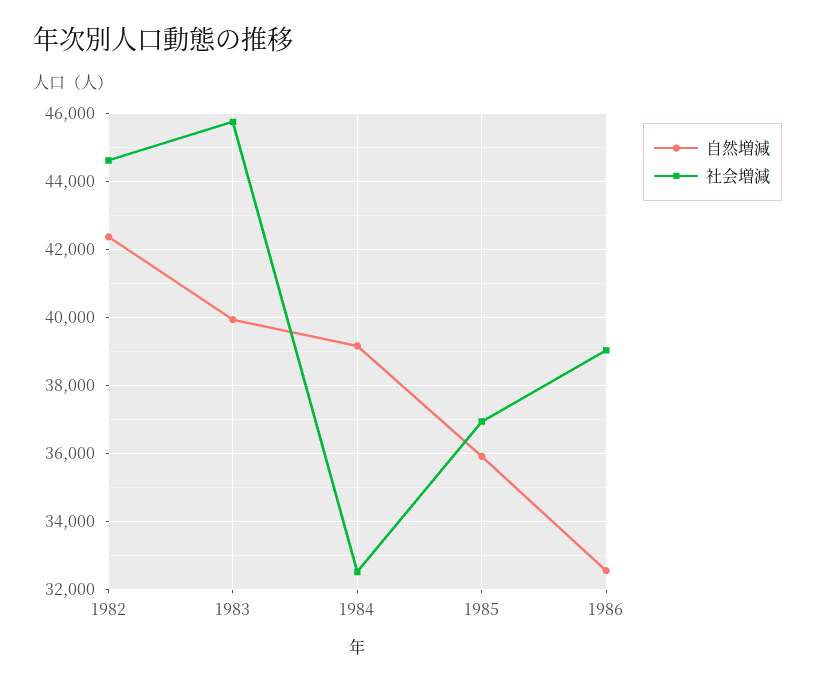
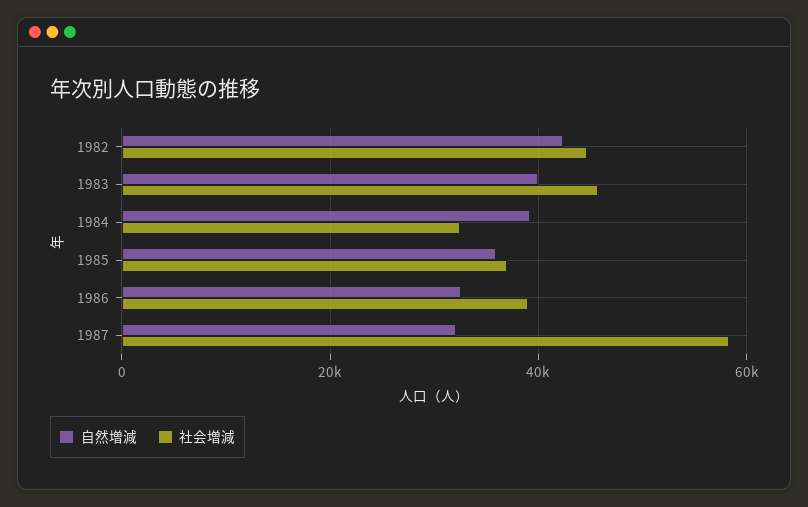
自然増減, 1987: none -> 32000
社会増減, 1987: none -> 58000

